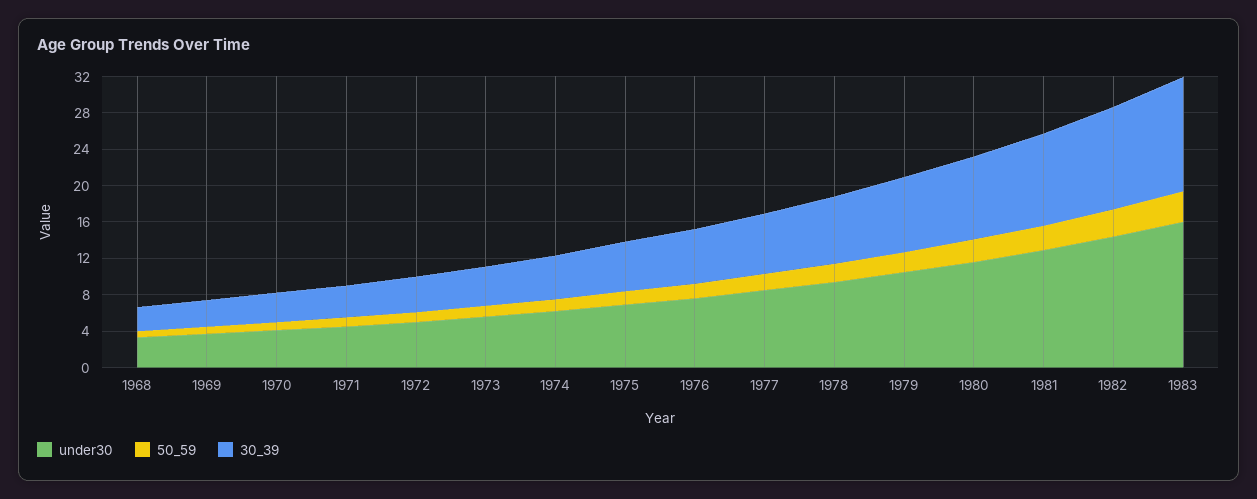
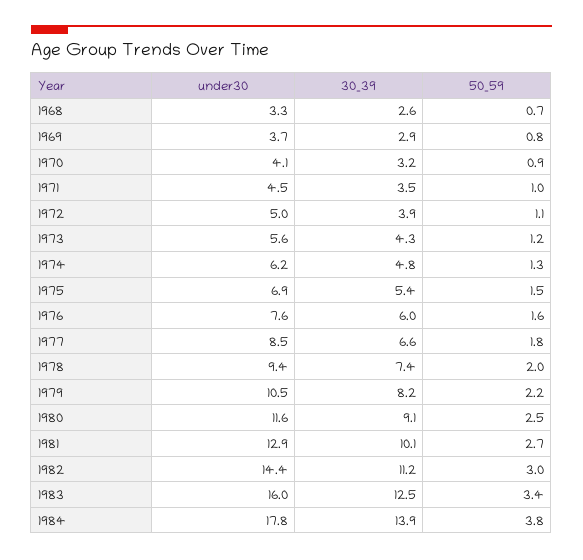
under30, 1984: none -> 17.8
30_39, 1984: none -> 13.9
50_59, 1984: none -> 3.8

